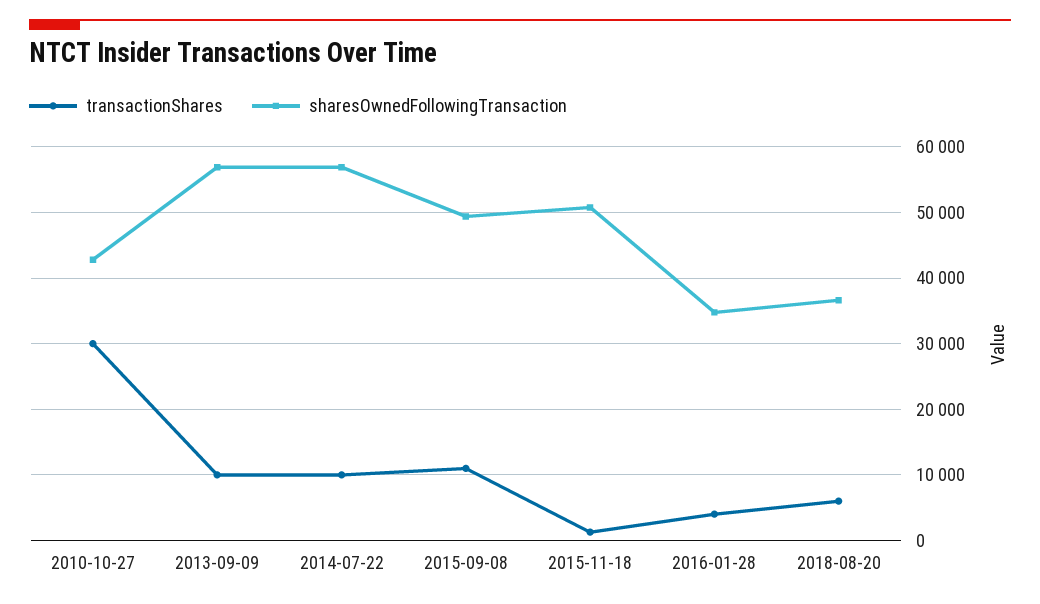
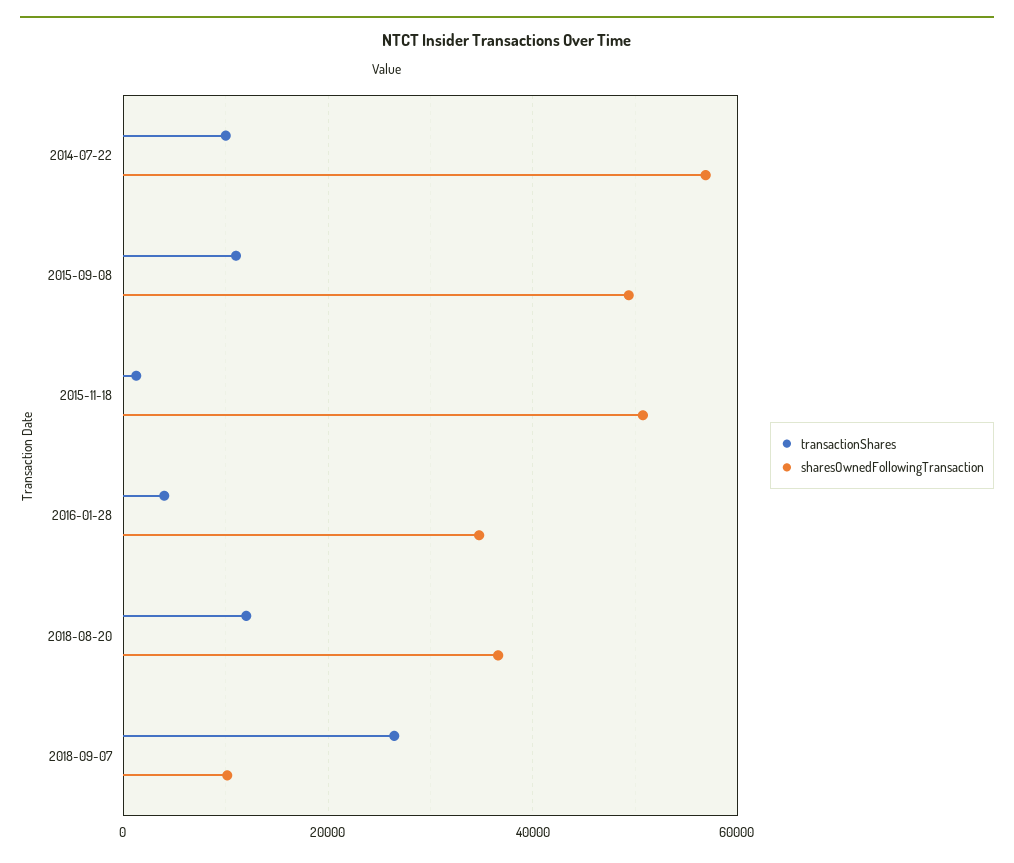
transactionShares, 2010-10-27: 30000 -> none
sharesOwnedFollowingTransaction, 2010-10-27: 43000 -> none
transactionShares, 2013-09-09: 10000 -> none
sharesOwnedFollowingTransaction, 2013-09-09: 57000 -> none
transactionShares, 2018-08-20: 6000 -> 12000
transactionShares, 2018-09-07: none -> 26000
sharesOwnedFollowingTransaction, 2018-09-07: none -> 10000

